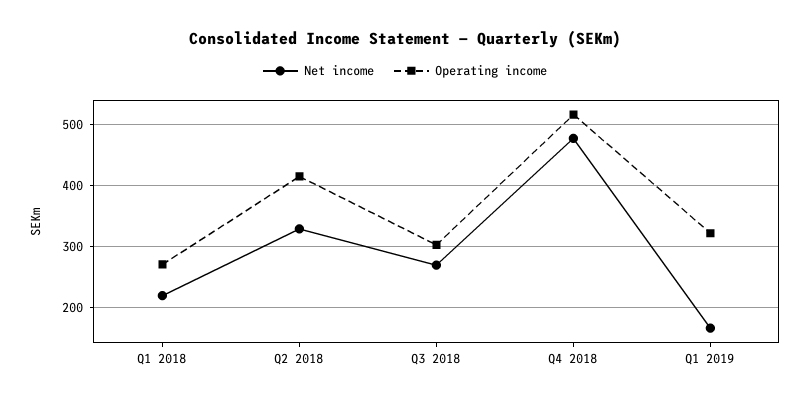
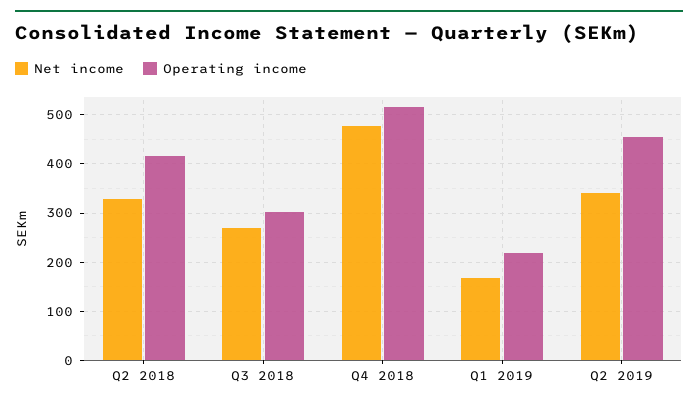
Net income, Q1 2018: 220 -> none
Operating income, Q1 2018: 270 -> none
Operating income, Q1 2019: 320 -> 220
Net income, Q2 2019: none -> 340
Operating income, Q2 2019: none -> 460

